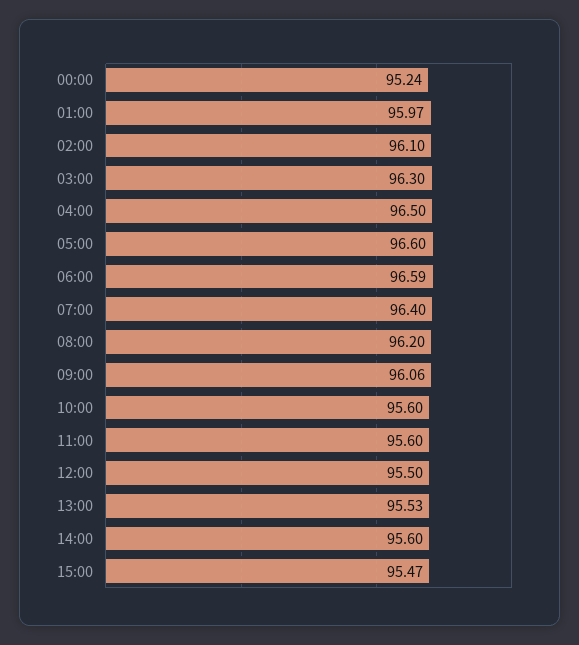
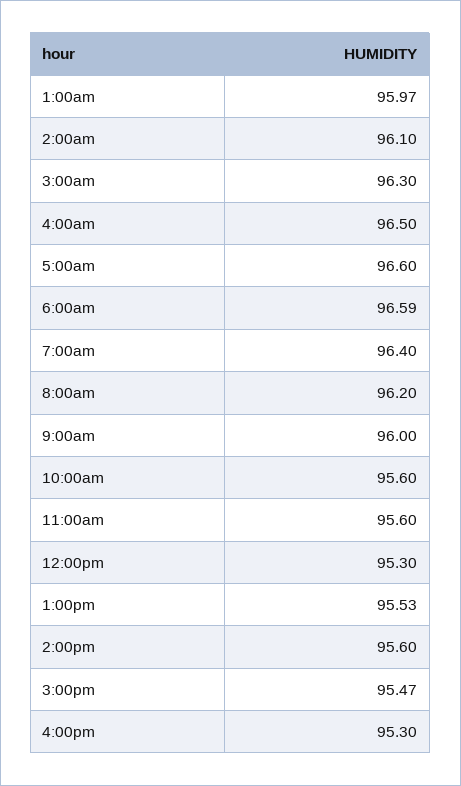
00:00: 95.24 -> none
09:00: 96.06 -> 96
12:00: 95.5 -> 95.3
4:00pm: none -> 95.3

